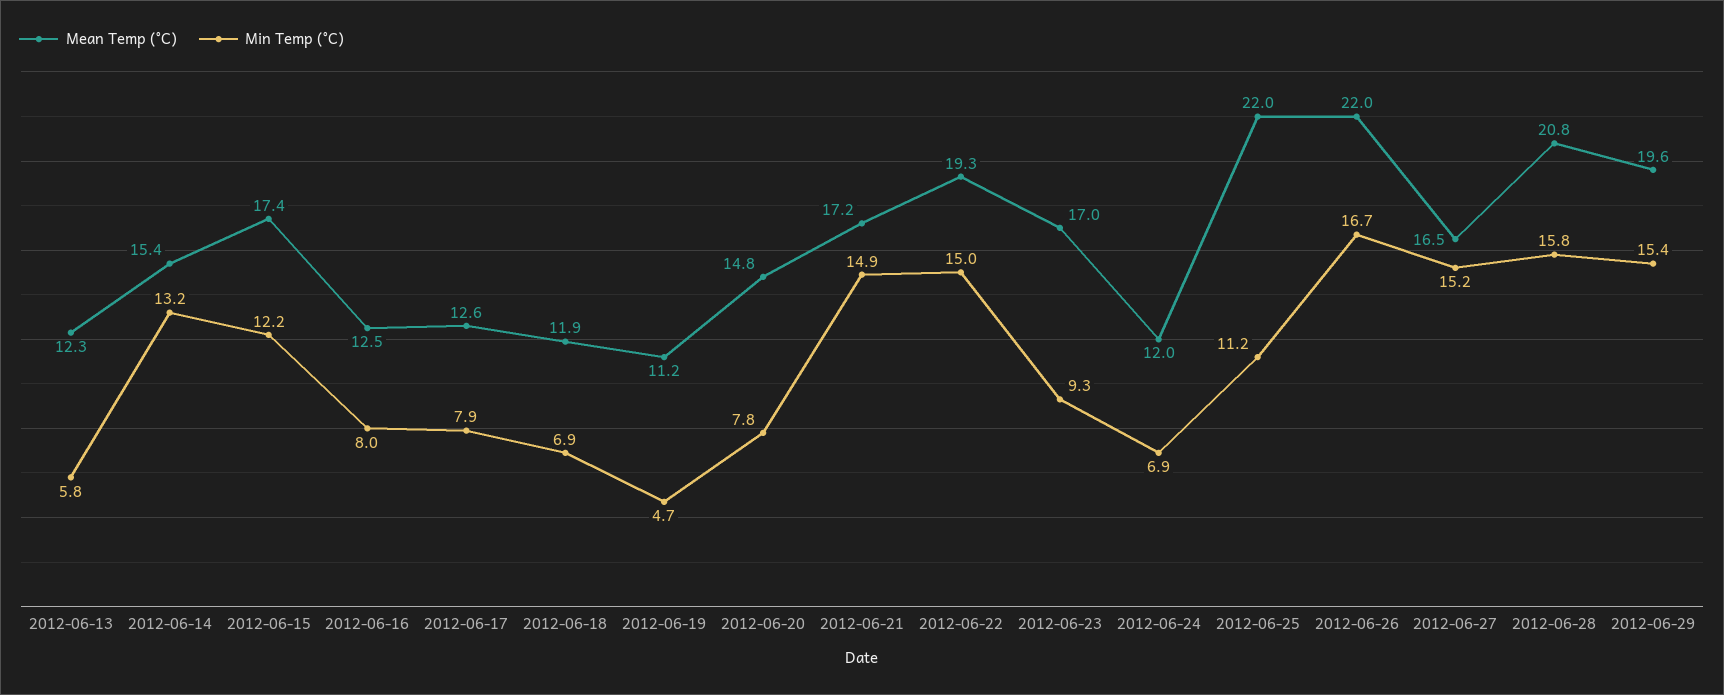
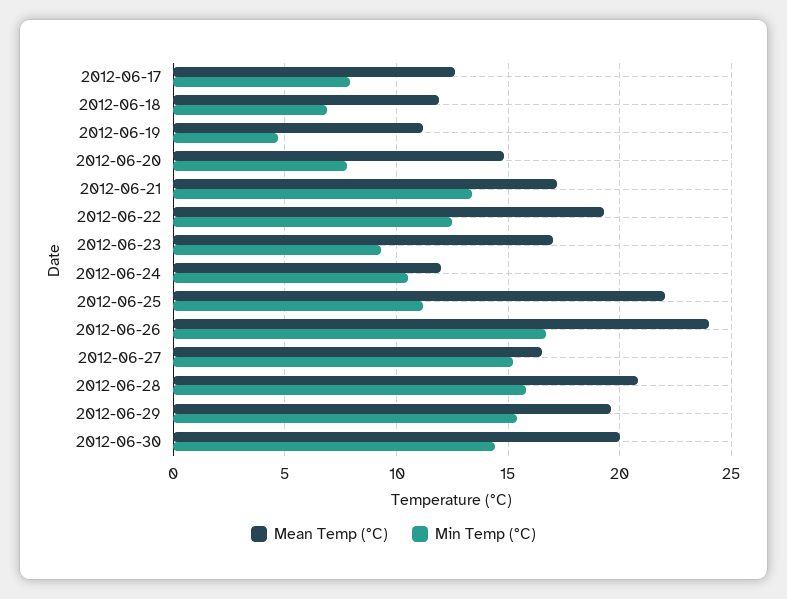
Mean Temp (°C), 2012-06-13: 12.3 -> none
Min Temp (°C), 2012-06-13: 5.8 -> none
Mean Temp (°C), 2012-06-14: 15.4 -> none
Min Temp (°C), 2012-06-14: 13.2 -> none
Mean Temp (°C), 2012-06-15: 17.4 -> none
Min Temp (°C), 2012-06-15: 12.2 -> none
Mean Temp (°C), 2012-06-16: 12.5 -> none
Min Temp (°C), 2012-06-16: 8 -> none
Min Temp (°C), 2012-06-21: 14.9 -> 13.5
Min Temp (°C), 2012-06-22: 15 -> 12.5
Min Temp (°C), 2012-06-24: 6.9 -> 10.5
Mean Temp (°C), 2012-06-26: 22 -> 24
Mean Temp (°C), 2012-06-30: none -> 20
Min Temp (°C), 2012-06-30: none -> 14.5

